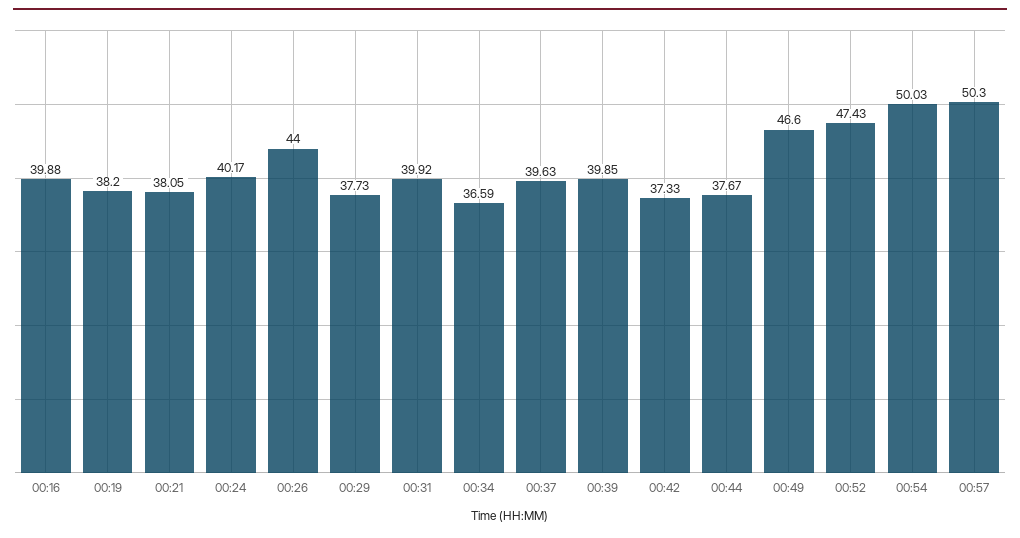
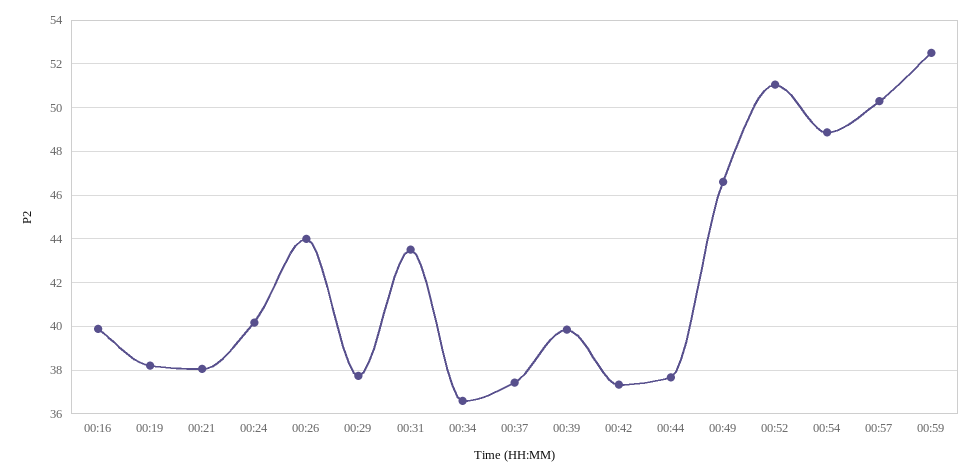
00:31: 39.92 -> 43.5
00:37: 39.63 -> 37.5
00:52: 47.43 -> 51
00:54: 50.03 -> 49
00:59: none -> 52.5

